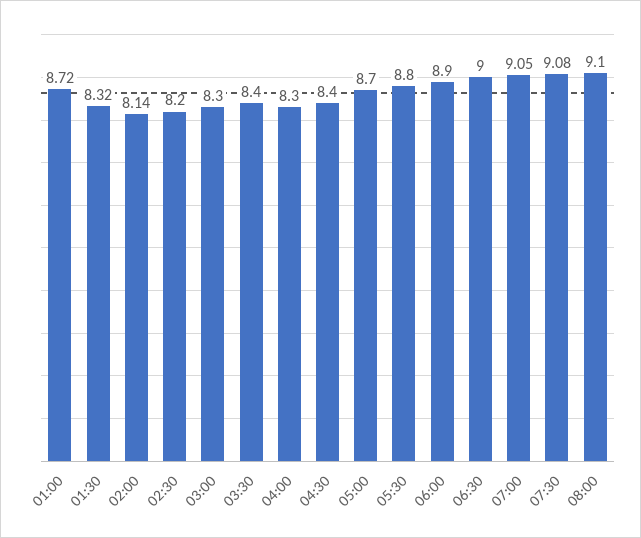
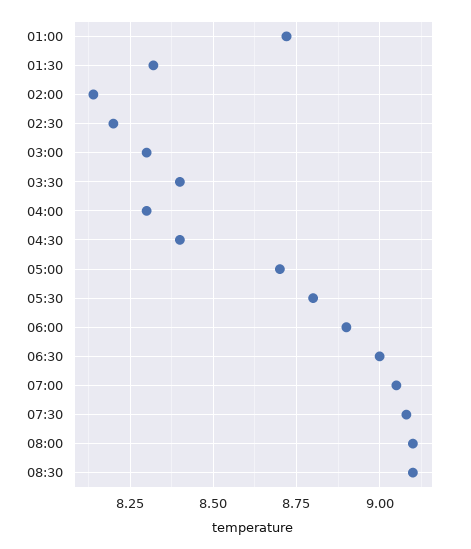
08:30: none -> 9.1

